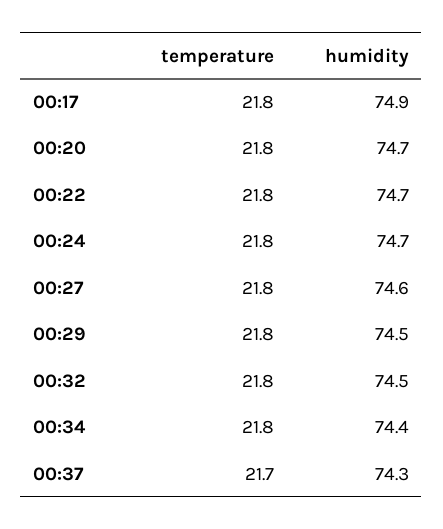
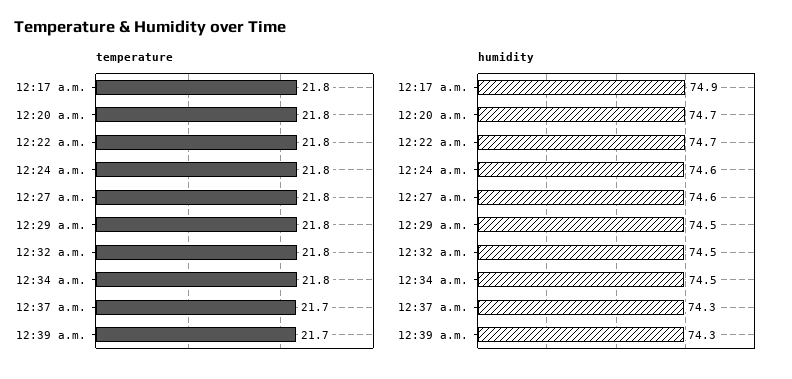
humidity, 00:24: 74.7 -> 74.6
humidity, 00:34: 74.4 -> 74.5
temperature, 12:39 a.m.: none -> 21.7
humidity, 12:39 a.m.: none -> 74.3

